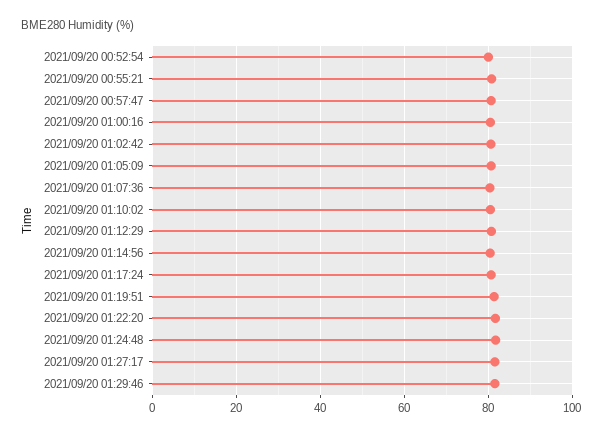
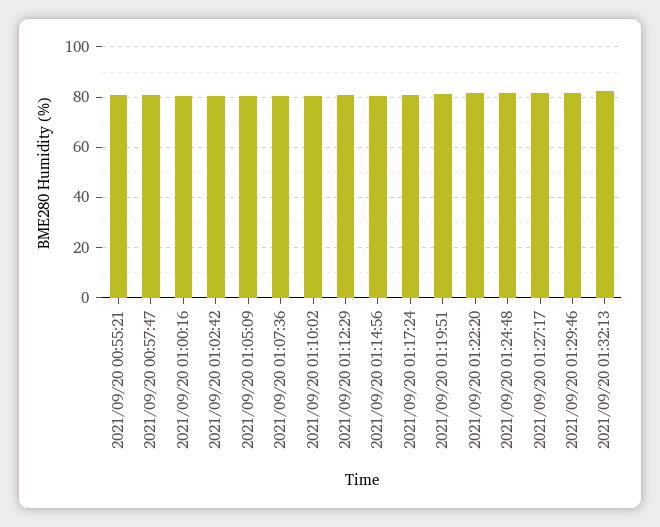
2021/09/20 00:52:54: 80 -> none
2021/09/20 01:32:13: none -> 82.5

